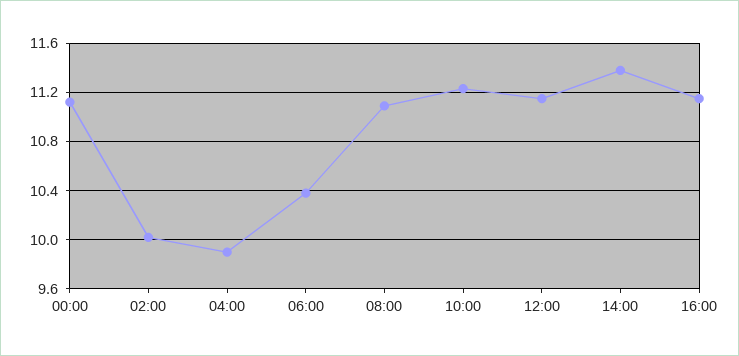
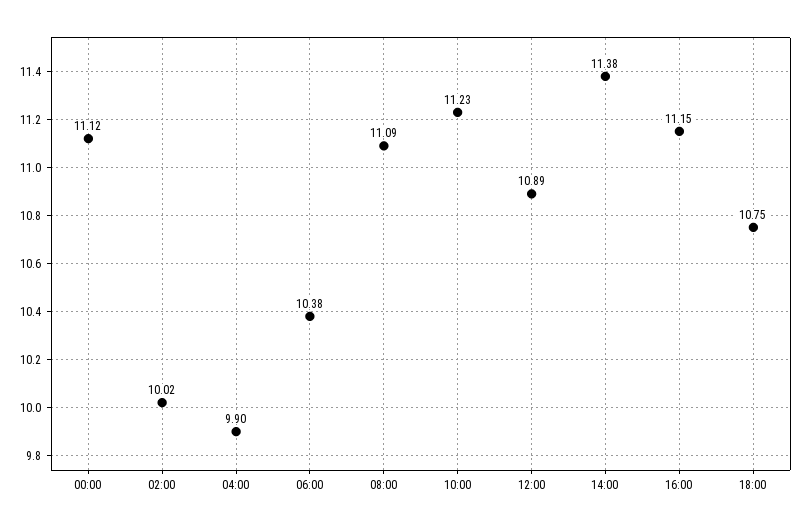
12:00: 11.15 -> 10.89
18:00: none -> 10.75

